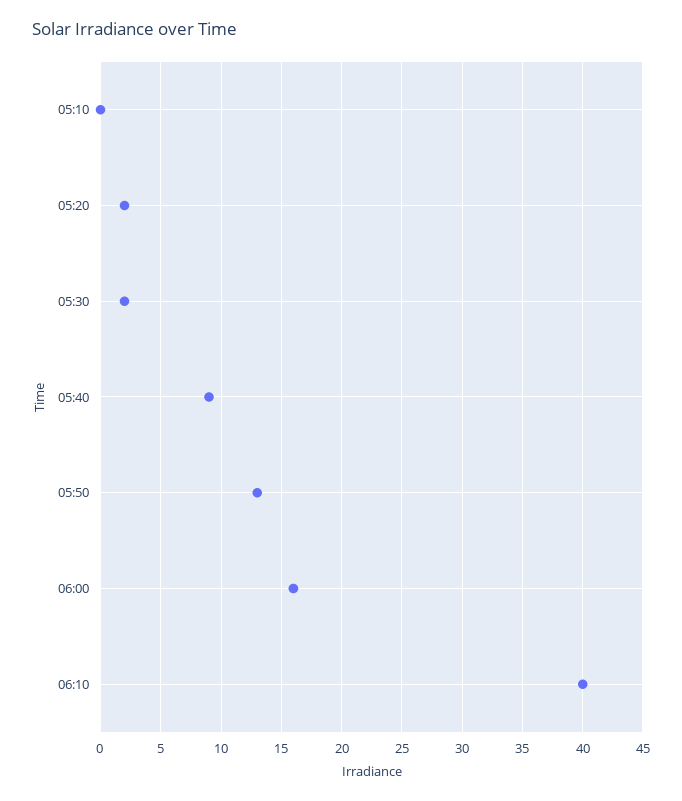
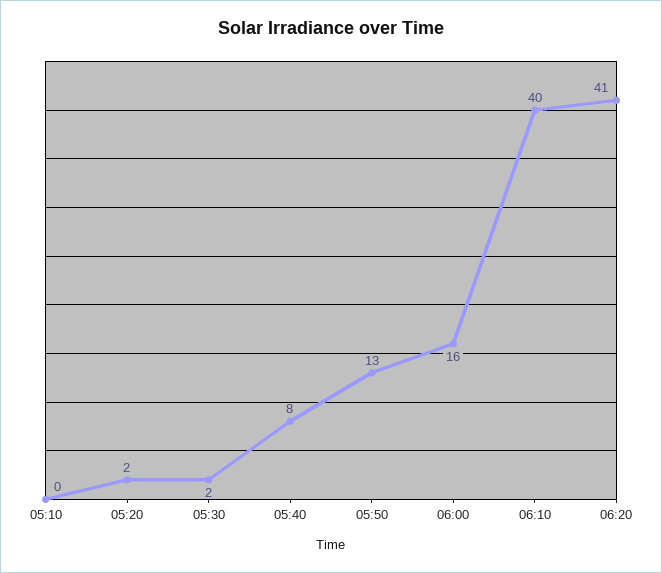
05:40: 9 -> 8
06:20: none -> 41

